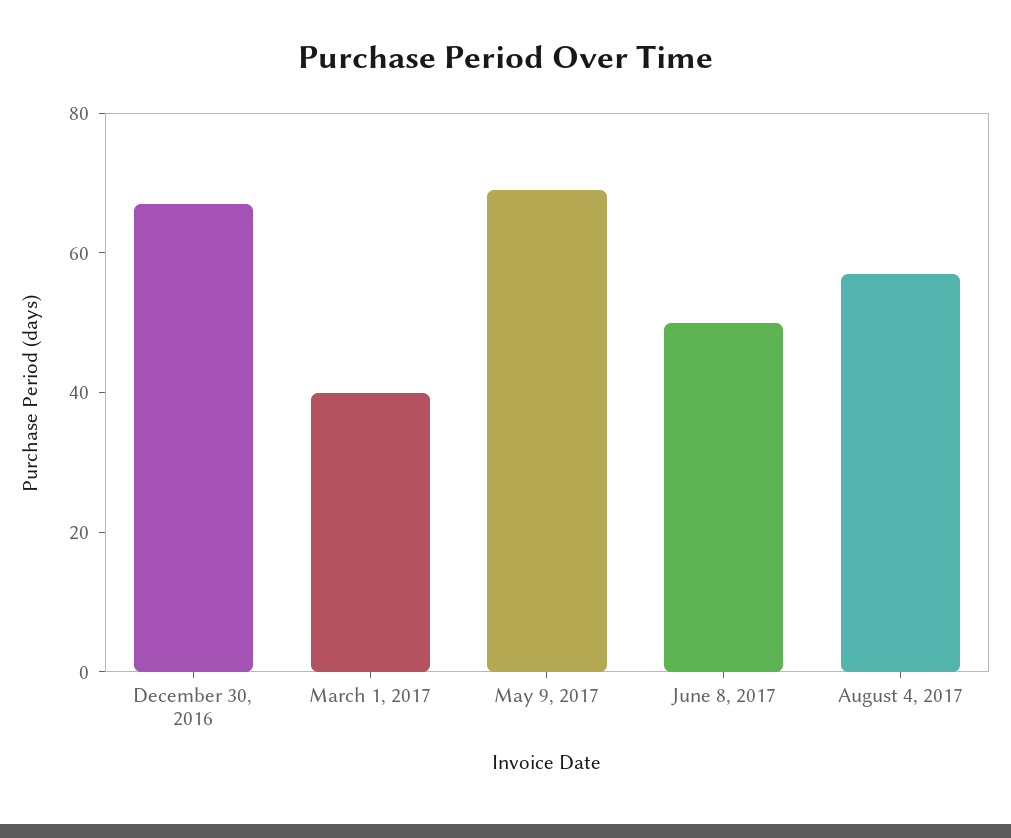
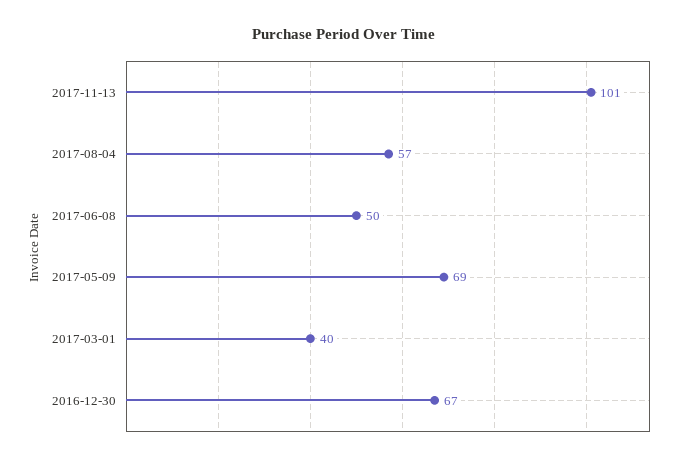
2017-11-13: none -> 101

